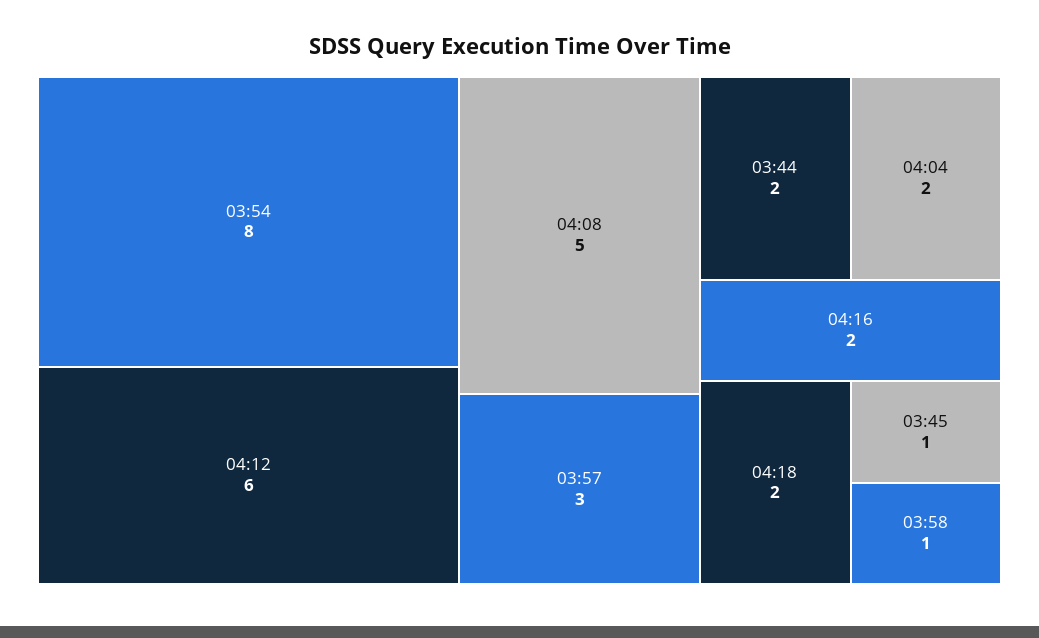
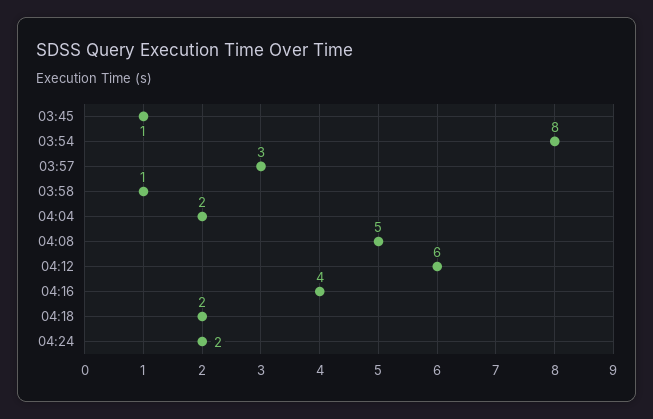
03:44: 2 -> none
04:16: 2 -> 4
04:24: none -> 2

